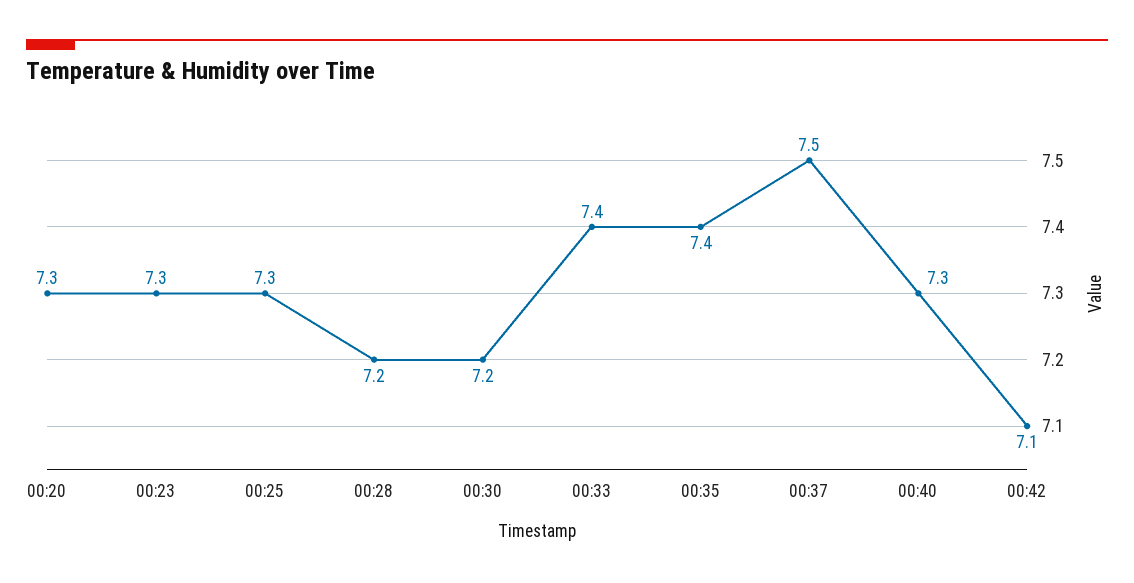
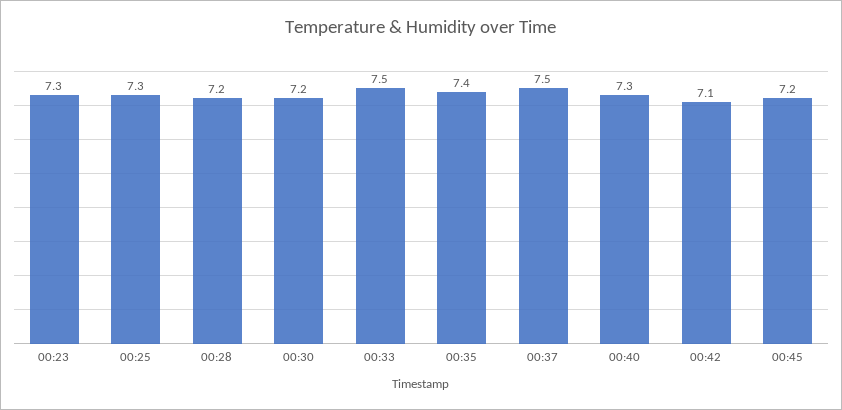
00:20: 7.3 -> none
00:33: 7.4 -> 7.5
00:45: none -> 7.2

